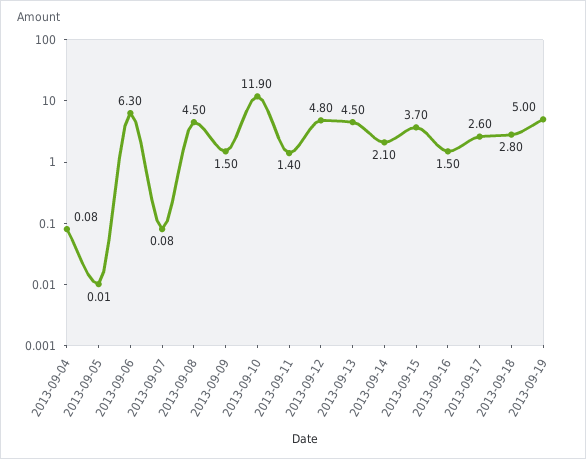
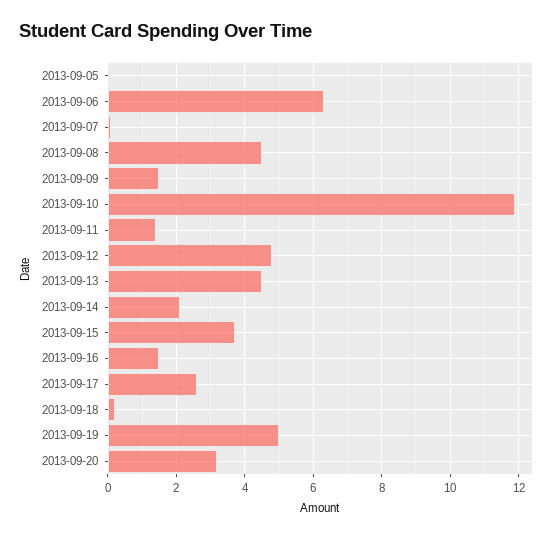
2013-09-04: 0.08 -> none
2013-09-18: 2.8 -> 0.2
2013-09-20: none -> 3.2

